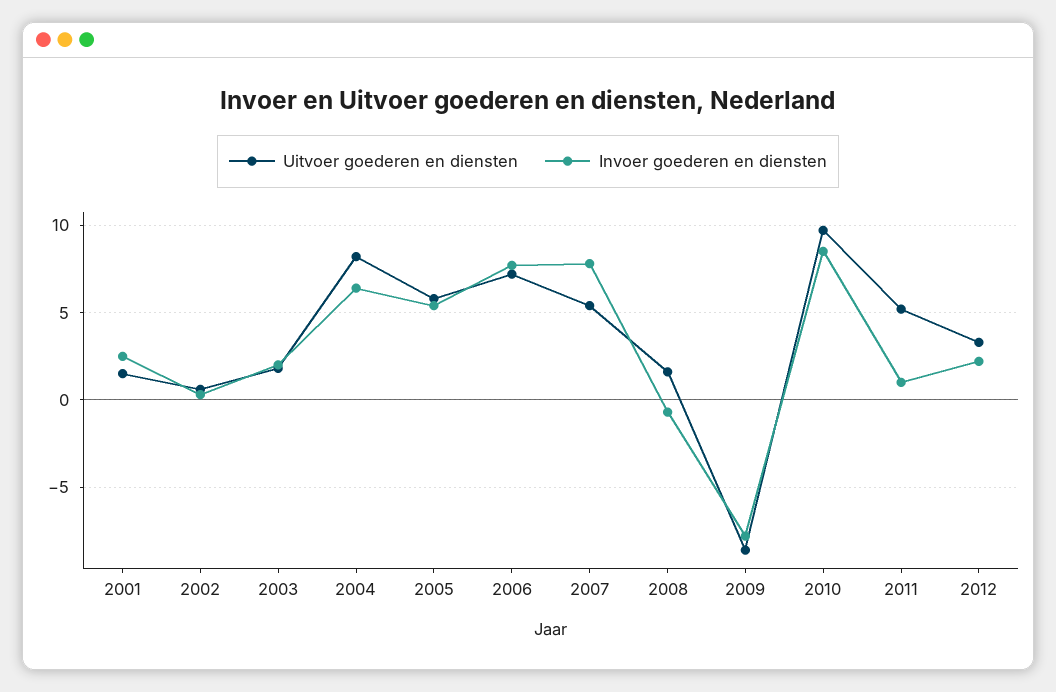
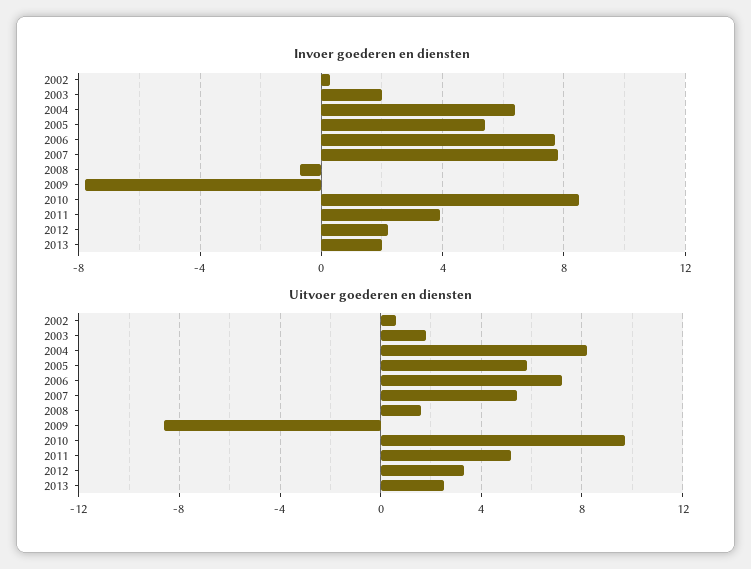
Uitvoer goederen en diensten, 2001: 1.5 -> none
Invoer goederen en diensten, 2001: 2.5 -> none
Invoer goederen en diensten, 2011: 1 -> 4
Invoer goederen en diensten, 2013: none -> 2
Uitvoer goederen en diensten, 2013: none -> 2.5

